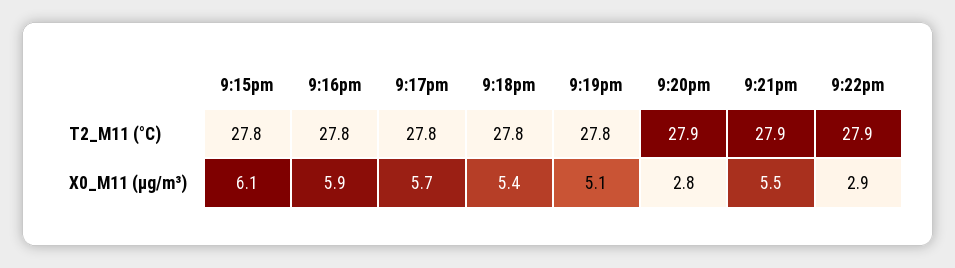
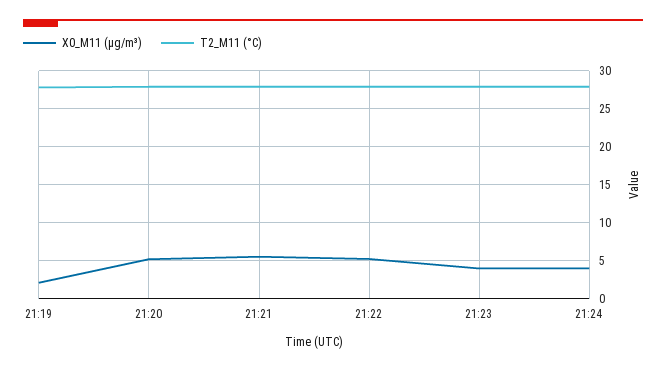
T2_M11 (°C), 9:15pm: 27.8 -> none
T2_M11 (°C), 9:16pm: 27.8 -> none
T2_M11 (°C), 9:17pm: 27.8 -> none
T2_M11 (°C), 9:18pm: 27.8 -> none
X0_M11 (μg/m³), 9:15pm: 6.1 -> none
X0_M11 (μg/m³), 9:16pm: 5.9 -> none
X0_M11 (μg/m³), 9:17pm: 5.7 -> none
X0_M11 (μg/m³), 9:18pm: 5.4 -> none
X0_M11 (μg/m³), 9:19pm: 5.1 -> 2
X0_M11 (μg/m³), 9:20pm: 2.8 -> 5
X0_M11 (μg/m³), 9:22pm: 2.9 -> 5
X0_M11 (μg/m³), 21:23: none -> 4
T2_M11 (°C), 21:23: none -> 28
X0_M11 (μg/m³), 21:24: none -> 4
T2_M11 (°C), 21:24: none -> 28

